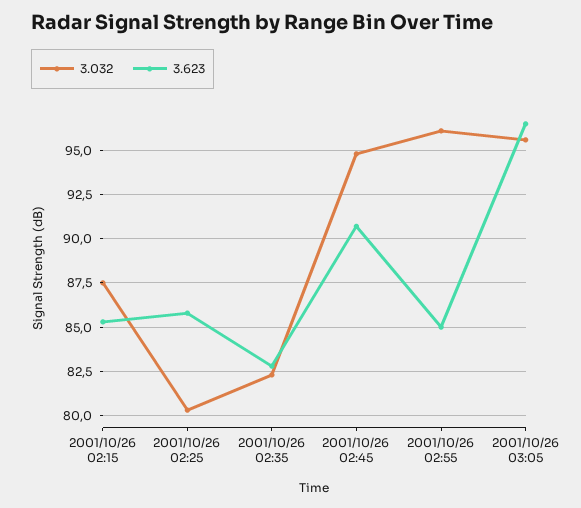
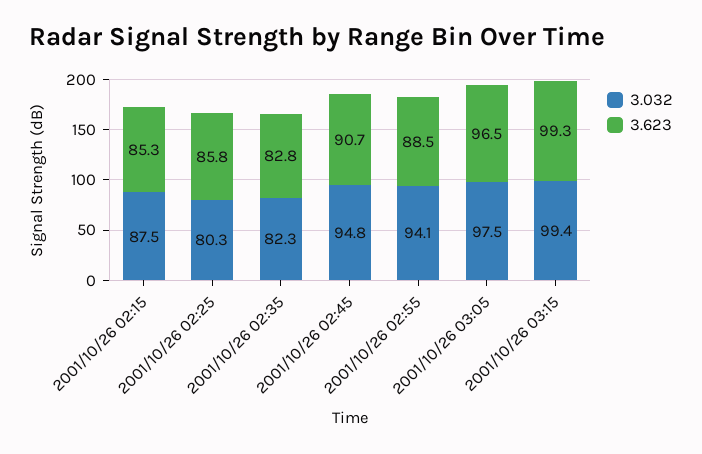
3.032, 2001/10/26 02:55: 96 -> 94.1
3.623, 2001/10/26 02:55: 85 -> 88.5
3.032, 2001/10/26 03:05: 95.5 -> 97.5
3.032, 2001/10/26 03:15: none -> 99.4
3.623, 2001/10/26 03:15: none -> 99.3

